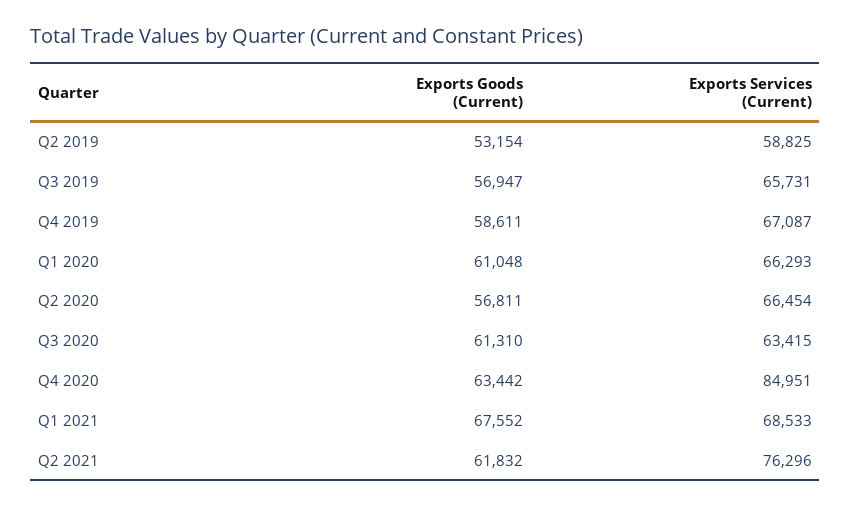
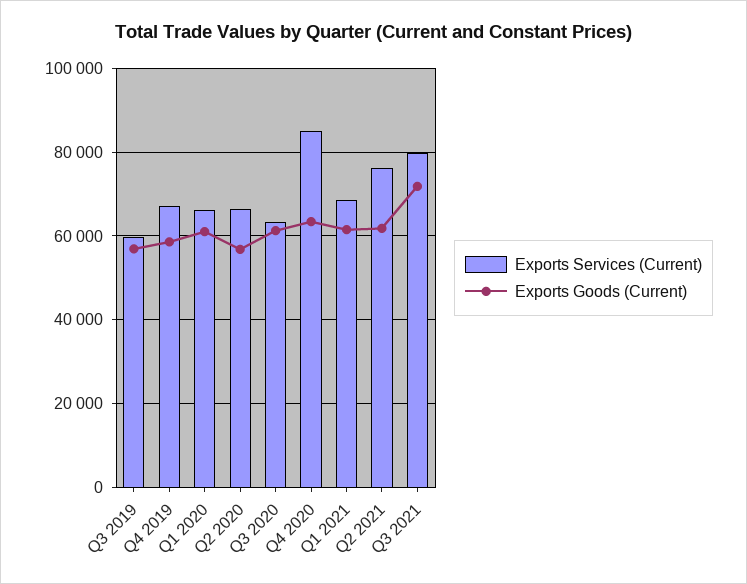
Exports Goods (Current), Q2 2019: 53154 -> none
Exports Services (Current), Q2 2019: 58825 -> none
Exports Services (Current), Q3 2019: 65731 -> 60000
Exports Goods (Current), Q1 2021: 67552 -> 62000
Exports Services (Current), Q3 2021: none -> 80000
Exports Goods (Current), Q3 2021: none -> 72000

